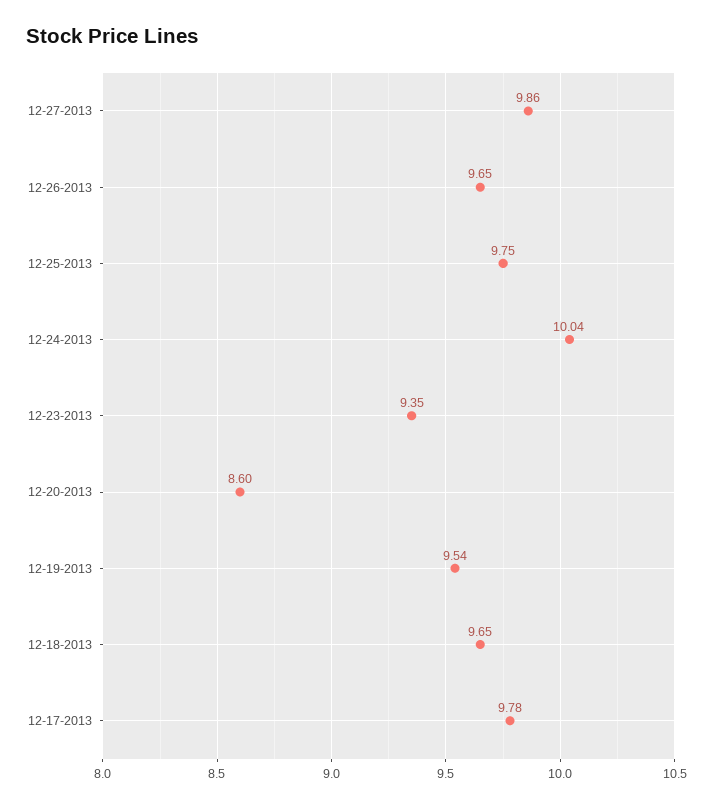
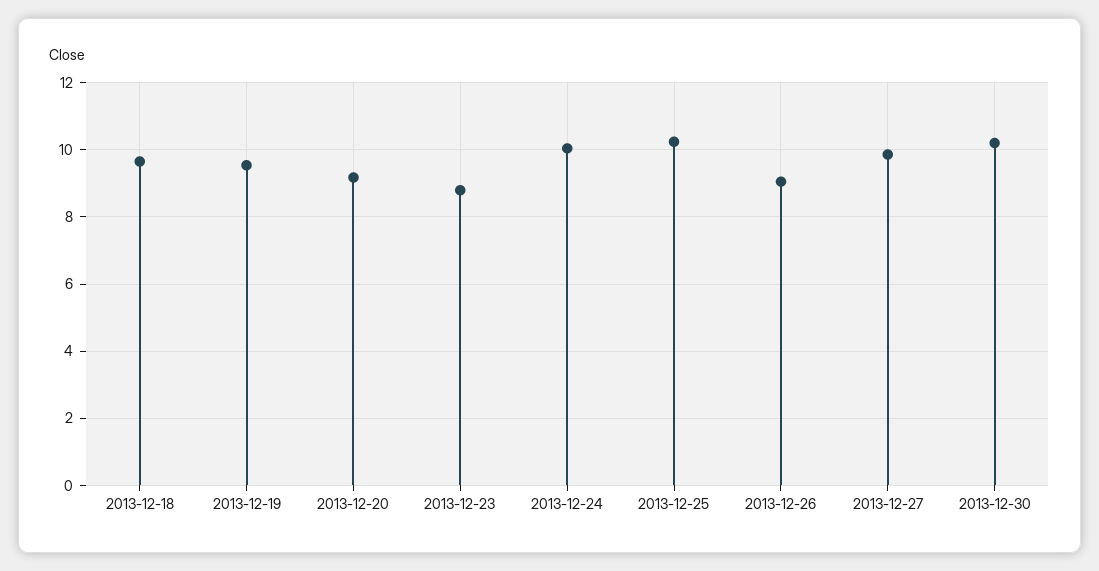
12-26-2013: 9.65 -> 9
12-25-2013: 9.75 -> 10.2
12-23-2013: 9.35 -> 8.8
12-20-2013: 8.6 -> 9.2
12-17-2013: 9.78 -> none
2013-12-30: none -> 10.2

